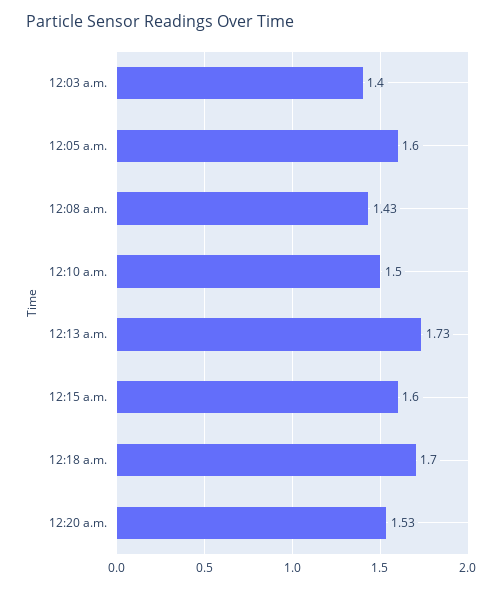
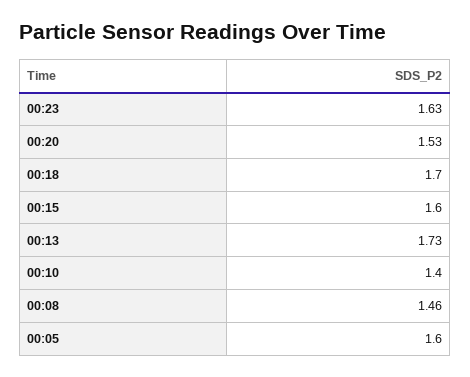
12:03 a.m.: 1.4 -> none
12:08 a.m.: 1.43 -> 1.46
12:10 a.m.: 1.5 -> 1.4
00:23: none -> 1.63

